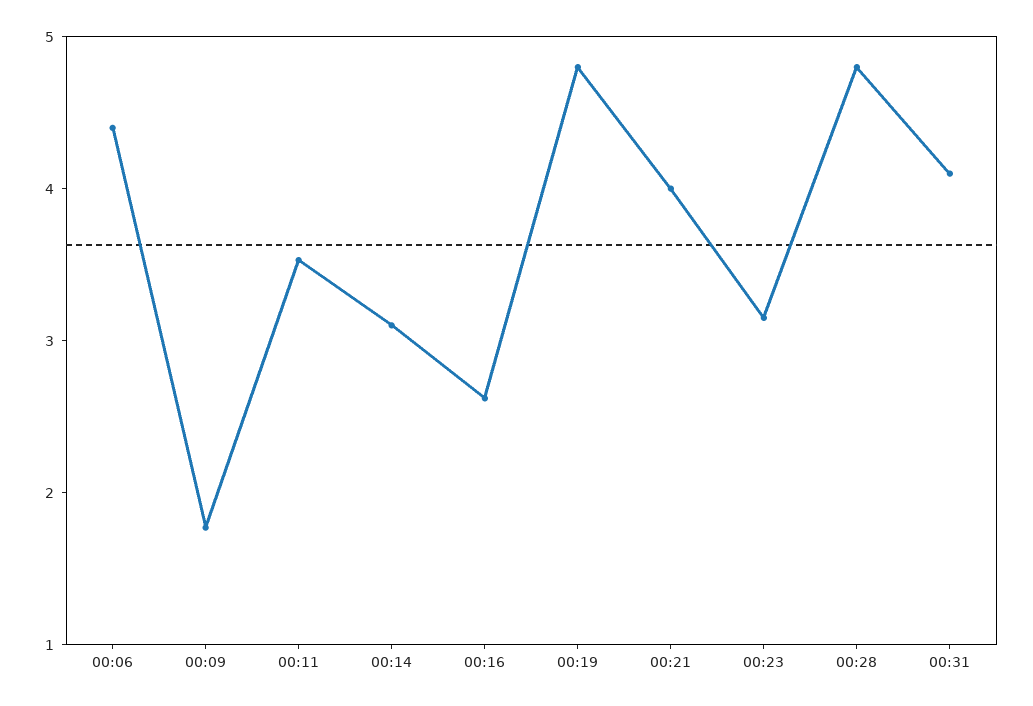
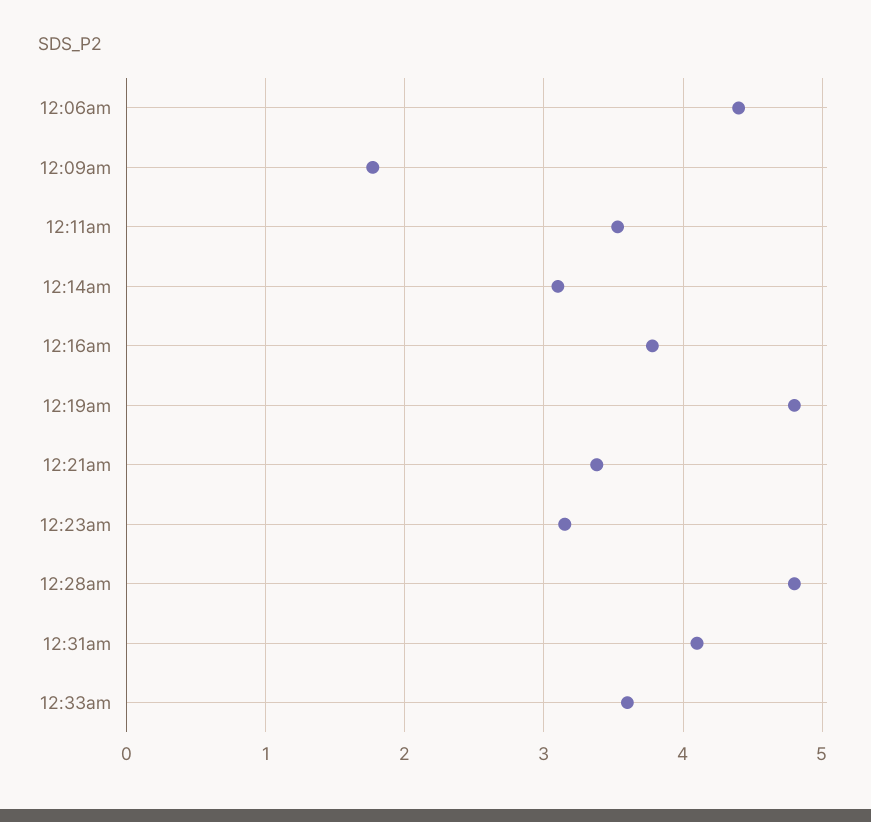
00:16: 2.6 -> 3.8
00:21: 4 -> 3.4
12:33am: none -> 3.6

